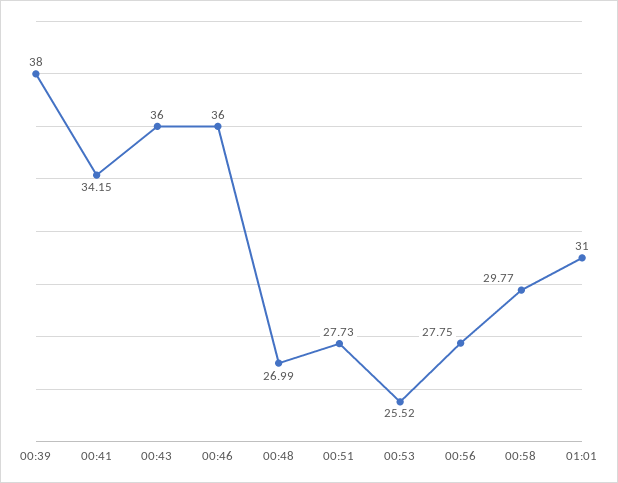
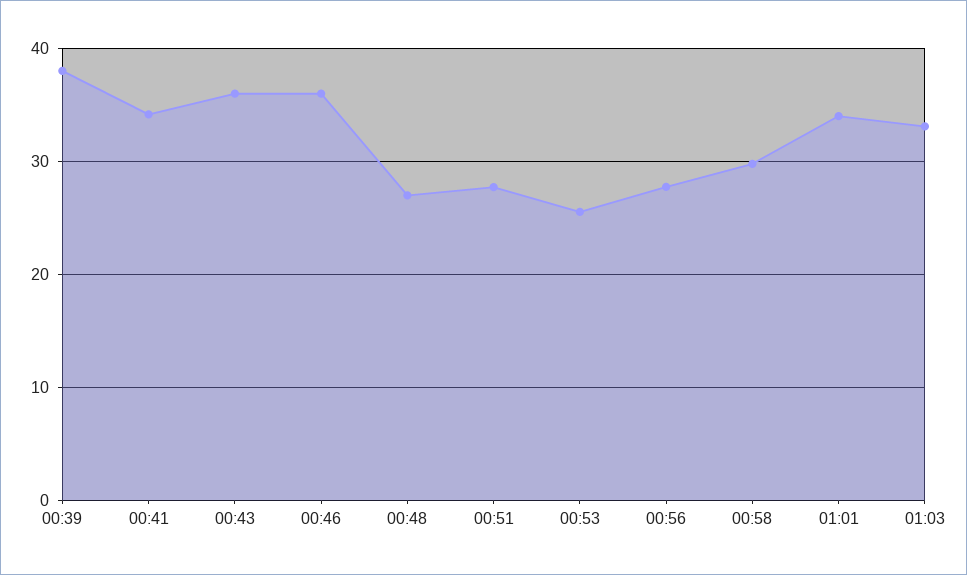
01:01: 31 -> 34
01:03: none -> 33

